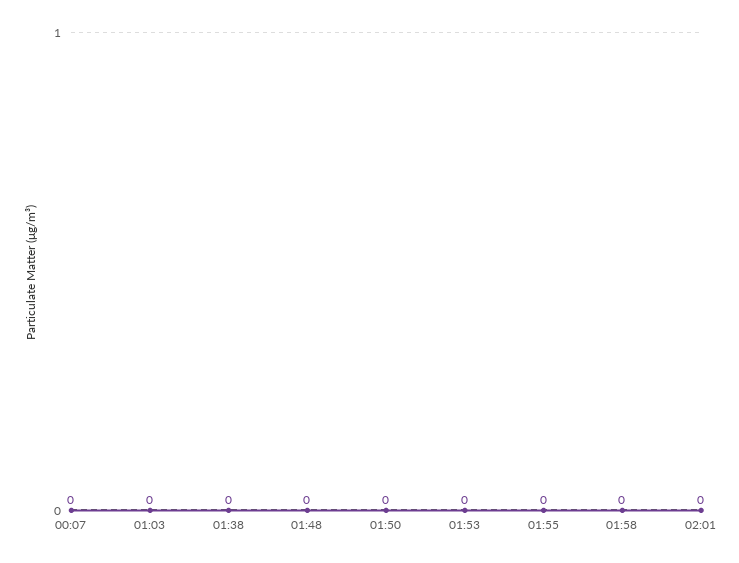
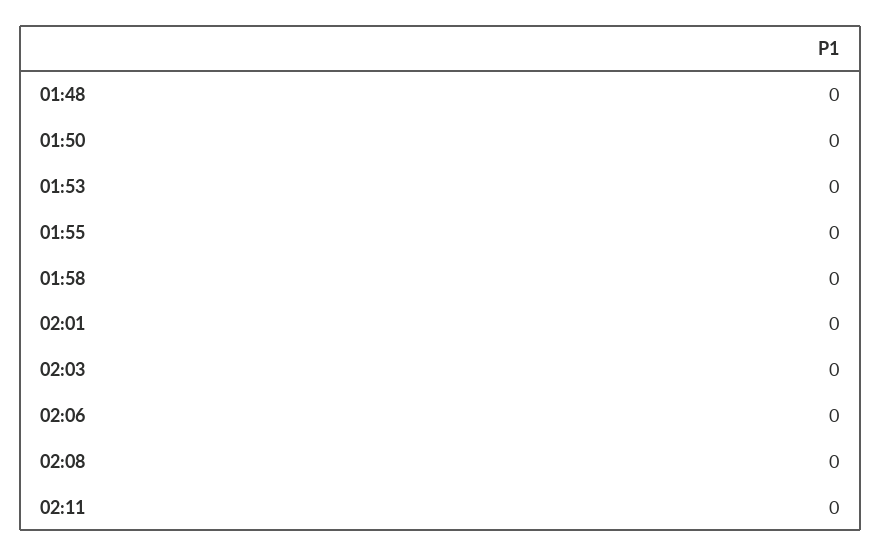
00:07: 0 -> none
01:03: 0 -> none
01:38: 0 -> none
02:03: none -> 0
02:06: none -> 0
02:08: none -> 0
02:11: none -> 0

